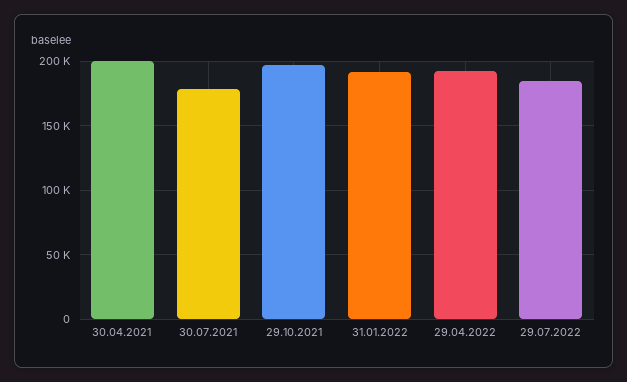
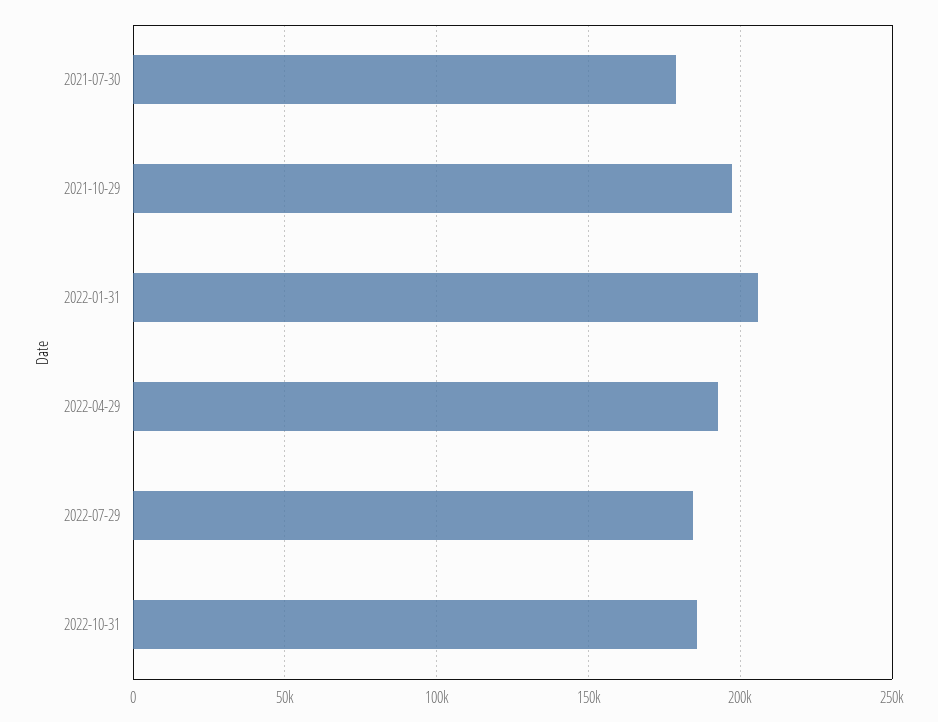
30.04.2021: 200000 -> none
31.01.2022: 190000 -> 205000
2022-10-31: none -> 185000

